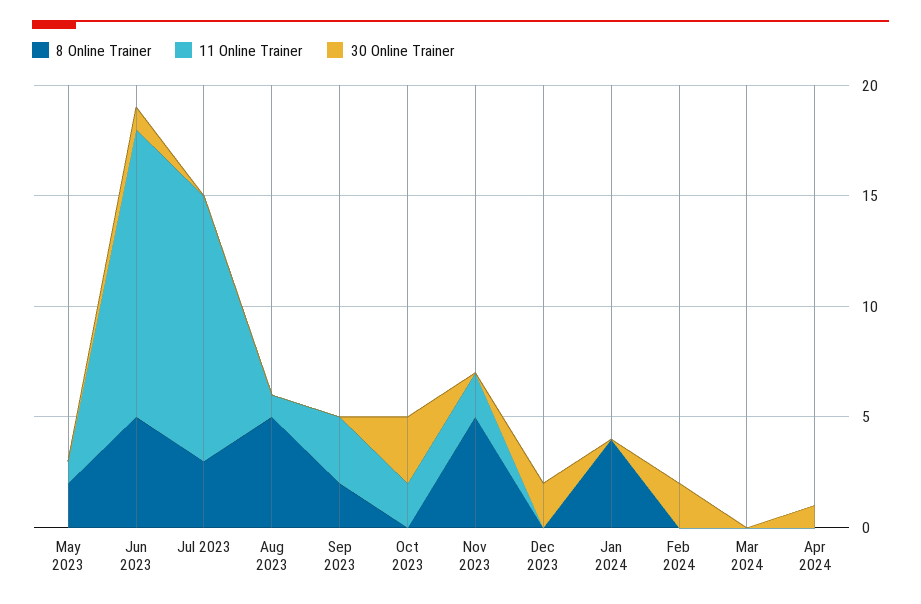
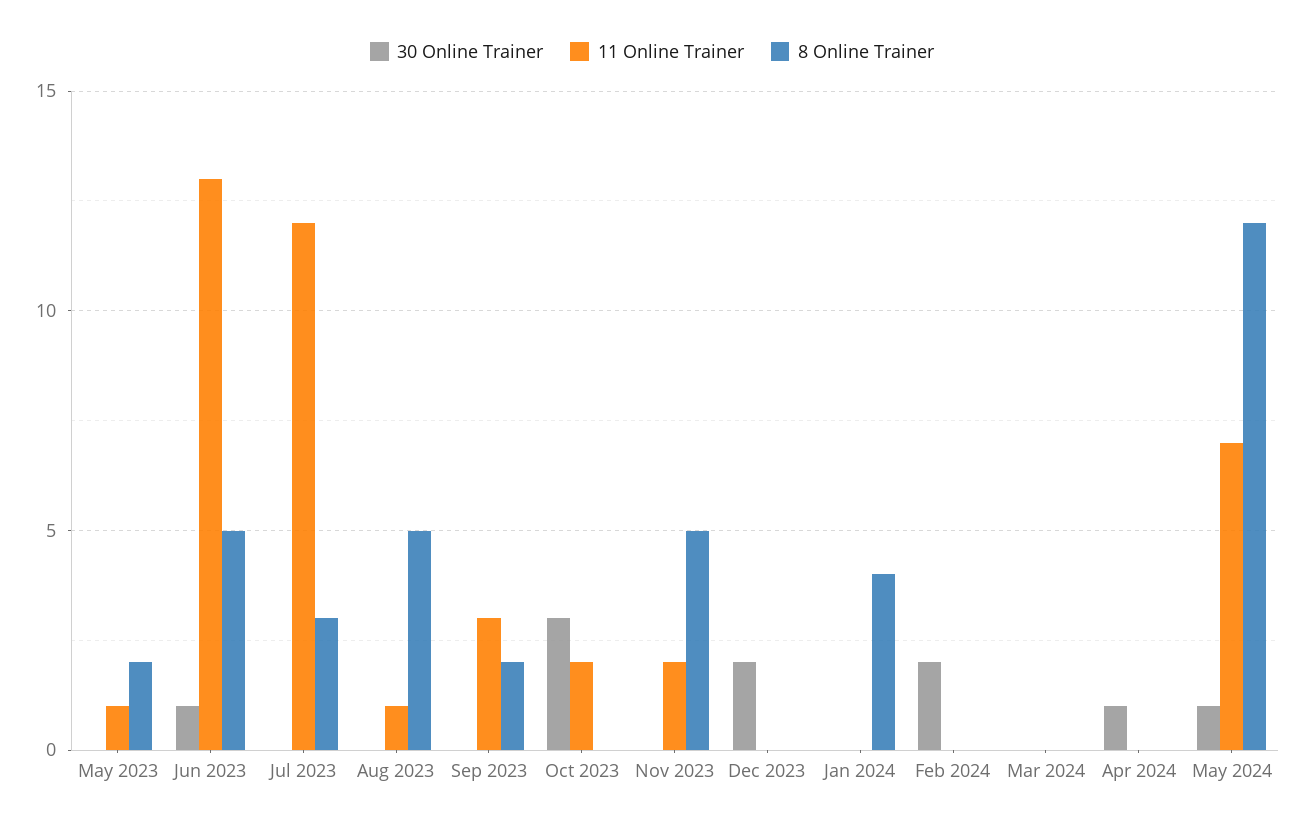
30 Online Trainer, May 2024: none -> 1
11 Online Trainer, May 2024: none -> 7
8 Online Trainer, May 2024: none -> 12

